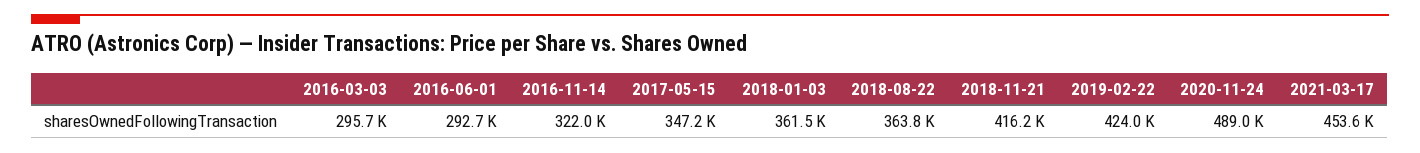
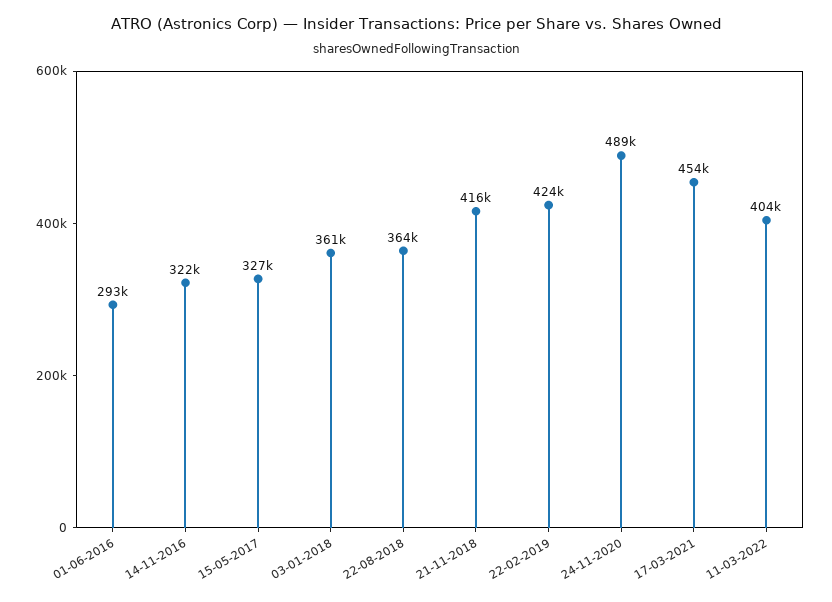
2016-03-03: 295700 -> none
2017-05-15: 347200 -> 327000
11-03-2022: none -> 404000

